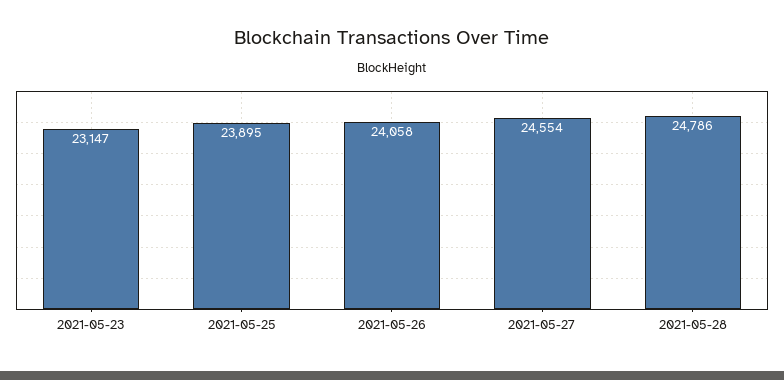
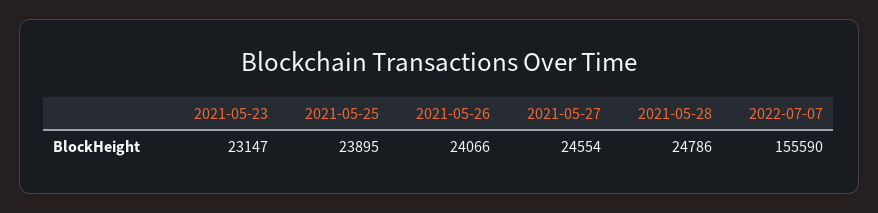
2021-05-26: 24058 -> 24066
2022-07-07: none -> 155590

